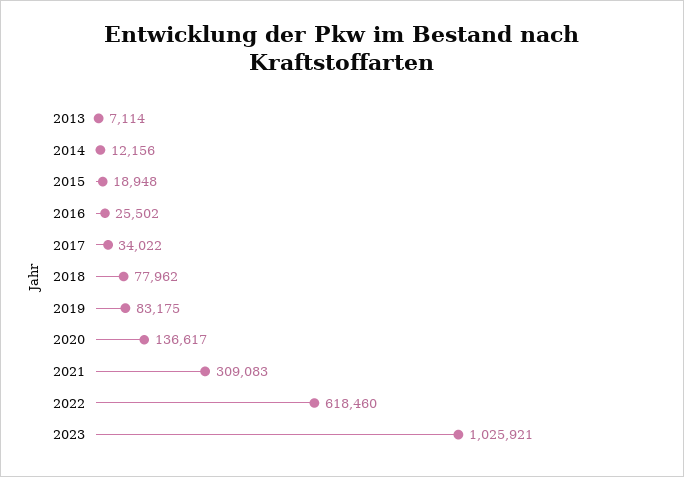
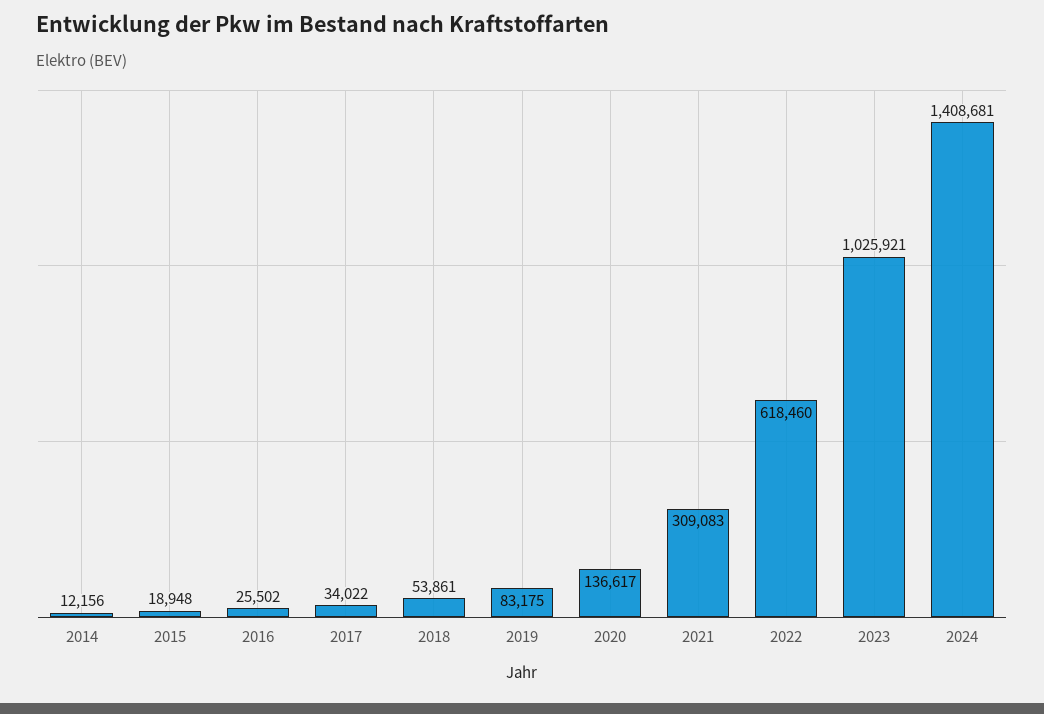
2013: 7114 -> none
2018: 77962 -> 53861
2024: none -> 1408681

